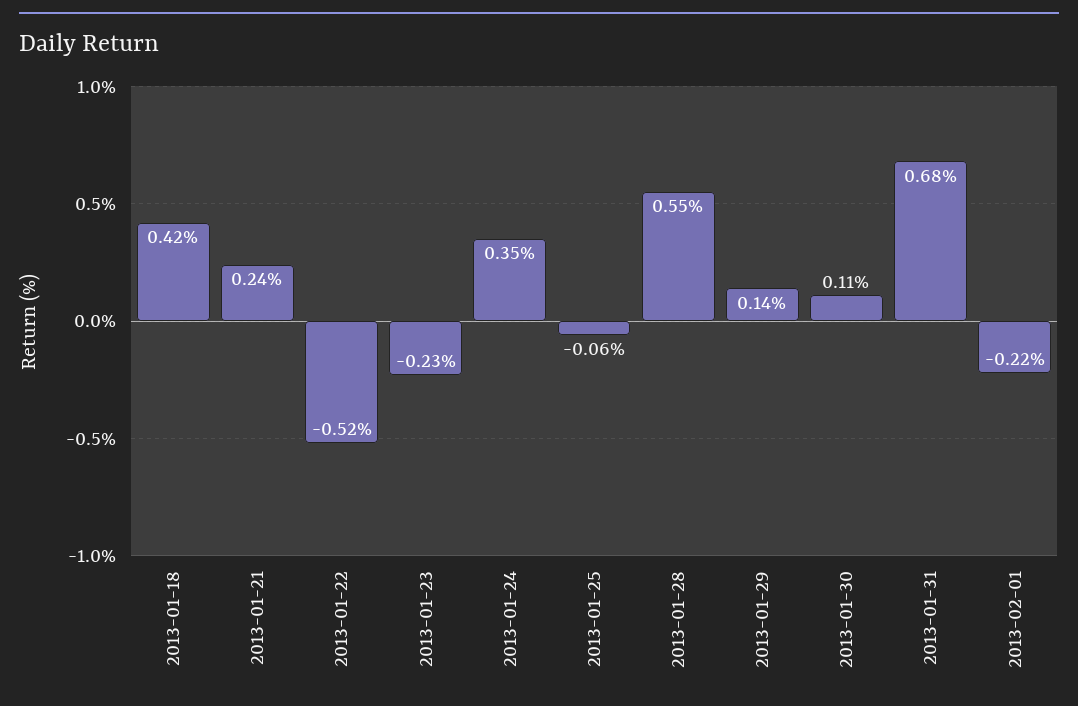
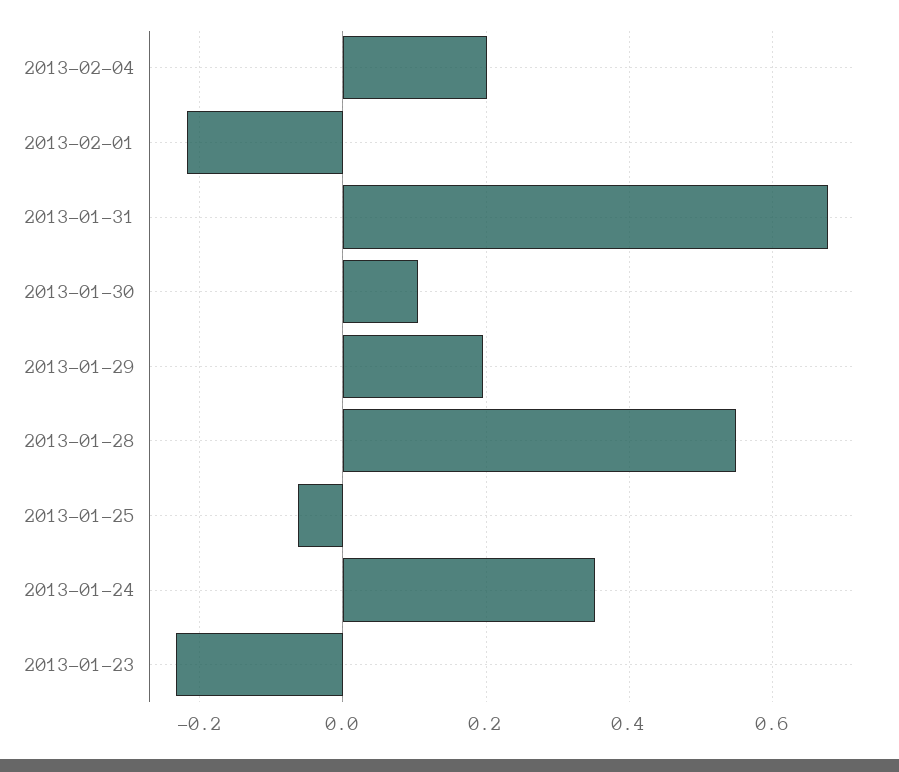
2013-01-18: 0.42 -> none
2013-01-21: 0.24 -> none
2013-01-22: -0.52 -> none
2013-01-29: 0.14 -> 0.2
2013-02-04: none -> 0.2

